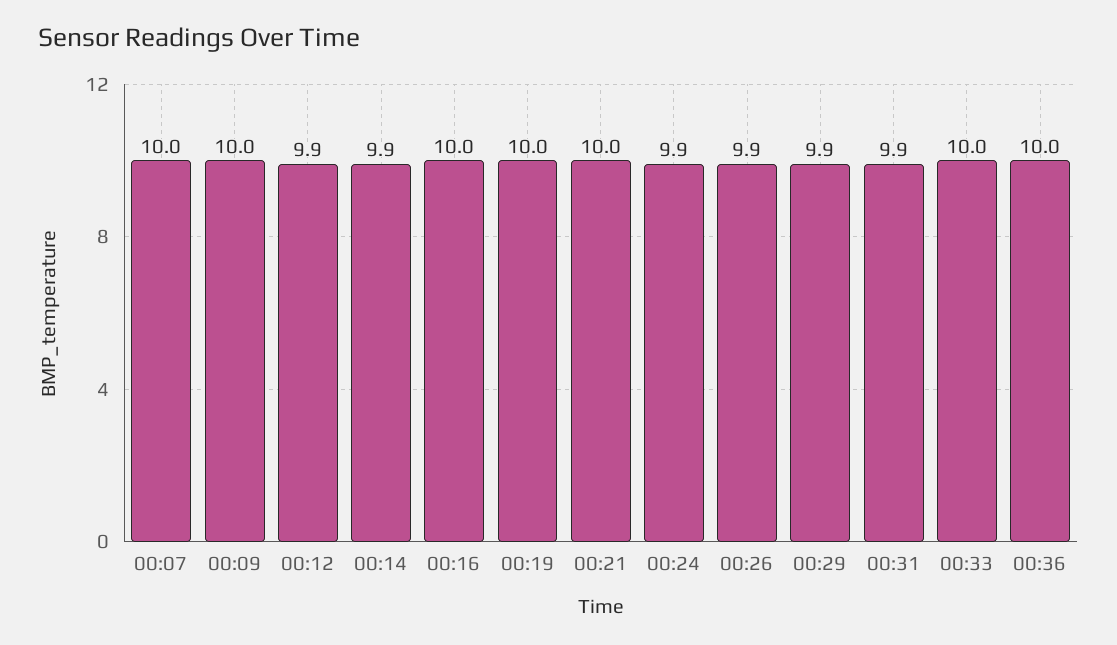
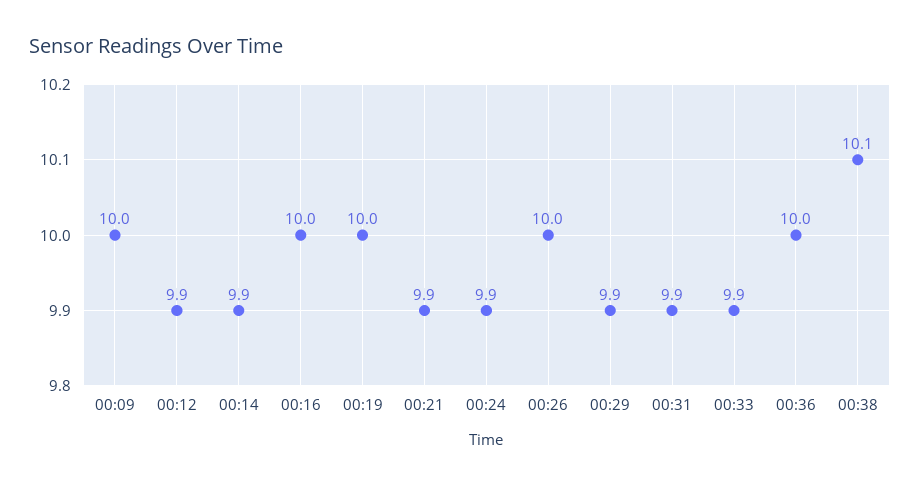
00:07: 10 -> none
00:21: 10 -> 9.9
00:26: 9.9 -> 10
00:33: 10 -> 9.9
00:38: none -> 10.1

